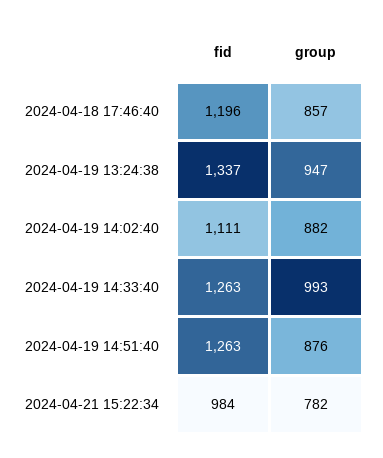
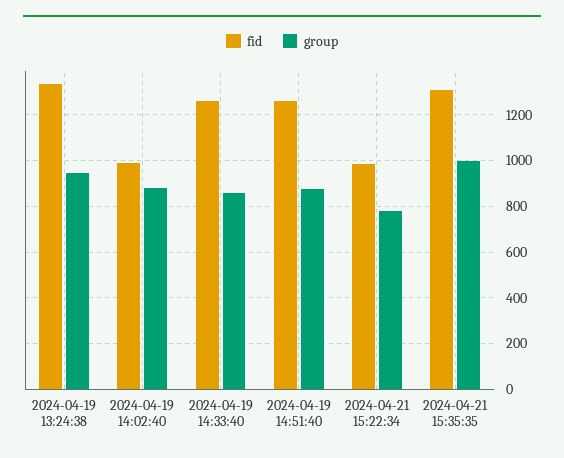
fid, 2024-04-18 17:46:40: 1196 -> none
group, 2024-04-18 17:46:40: 857 -> none
fid, 2024-04-19 14:02:40: 1111 -> 1000
group, 2024-04-19 14:33:40: 993 -> 850
fid, 2024-04-21 15:35:35: none -> 1300
group, 2024-04-21 15:35:35: none -> 1000

